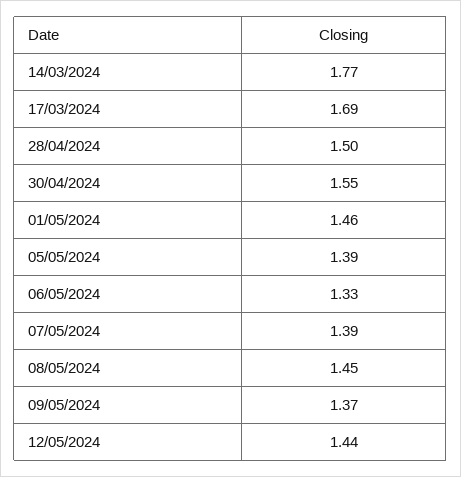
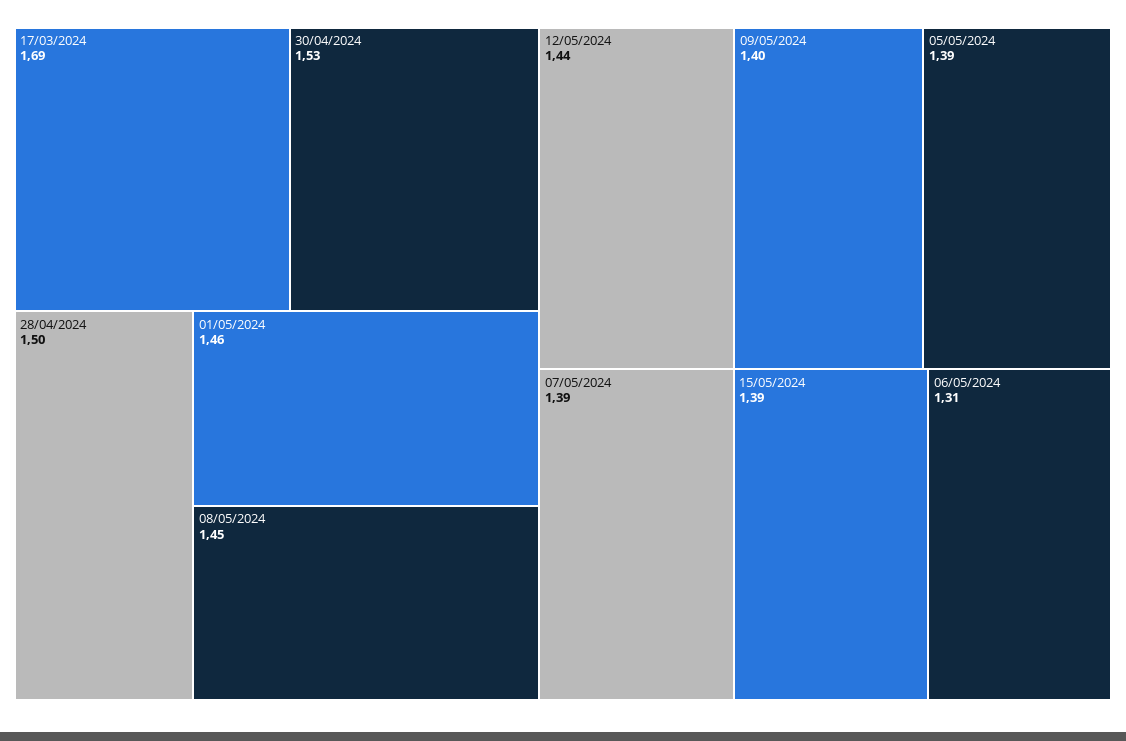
14/03/2024: 1.77 -> none
30/04/2024: 1.55 -> 1.53
06/05/2024: 1.33 -> 1.31
09/05/2024: 1.37 -> 1.4
15/05/2024: none -> 1.39

